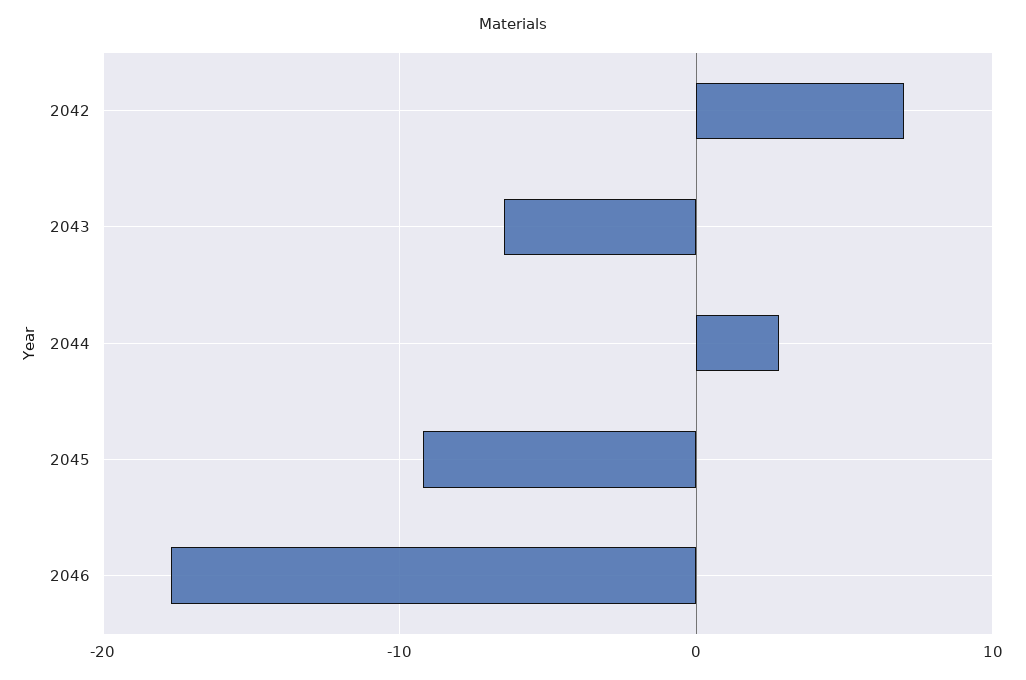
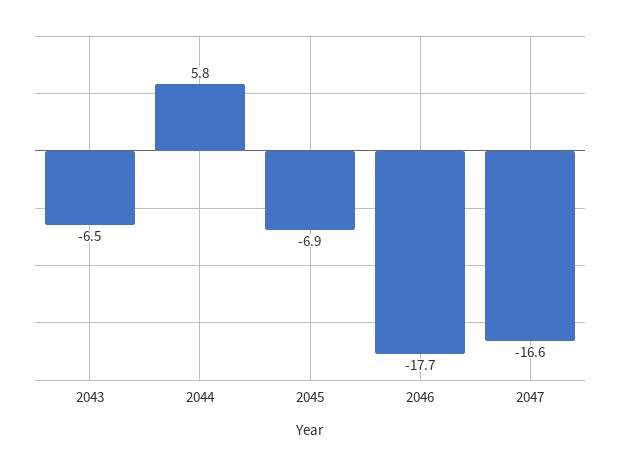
2042: 7 -> none
2044: 3 -> 5.8
2045: -9 -> -6.9
2047: none -> -16.6

